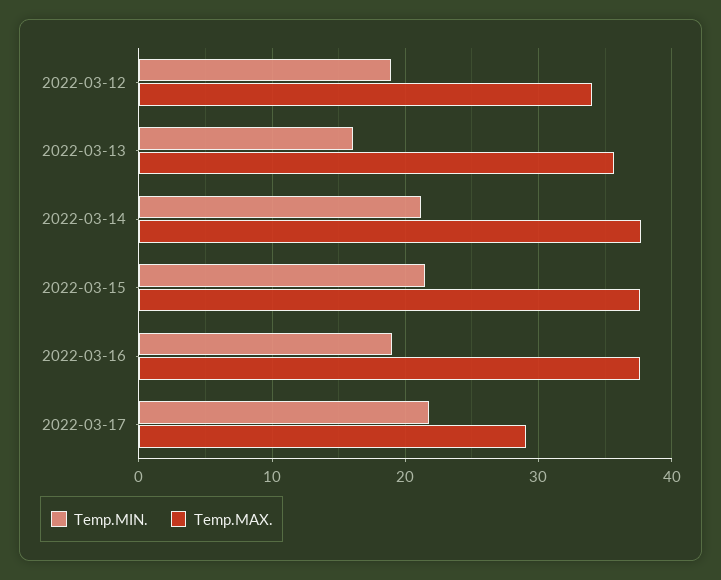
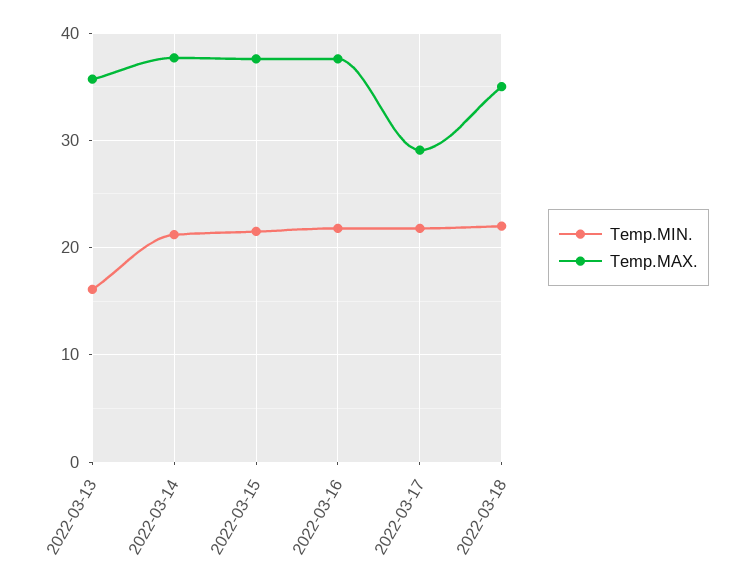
Temp.MIN., 2022-03-12: 19 -> none
Temp.MAX., 2022-03-12: 34 -> none
Temp.MIN., 2022-03-16: 19 -> 22
Temp.MIN., 2022-03-18: none -> 22
Temp.MAX., 2022-03-18: none -> 35

